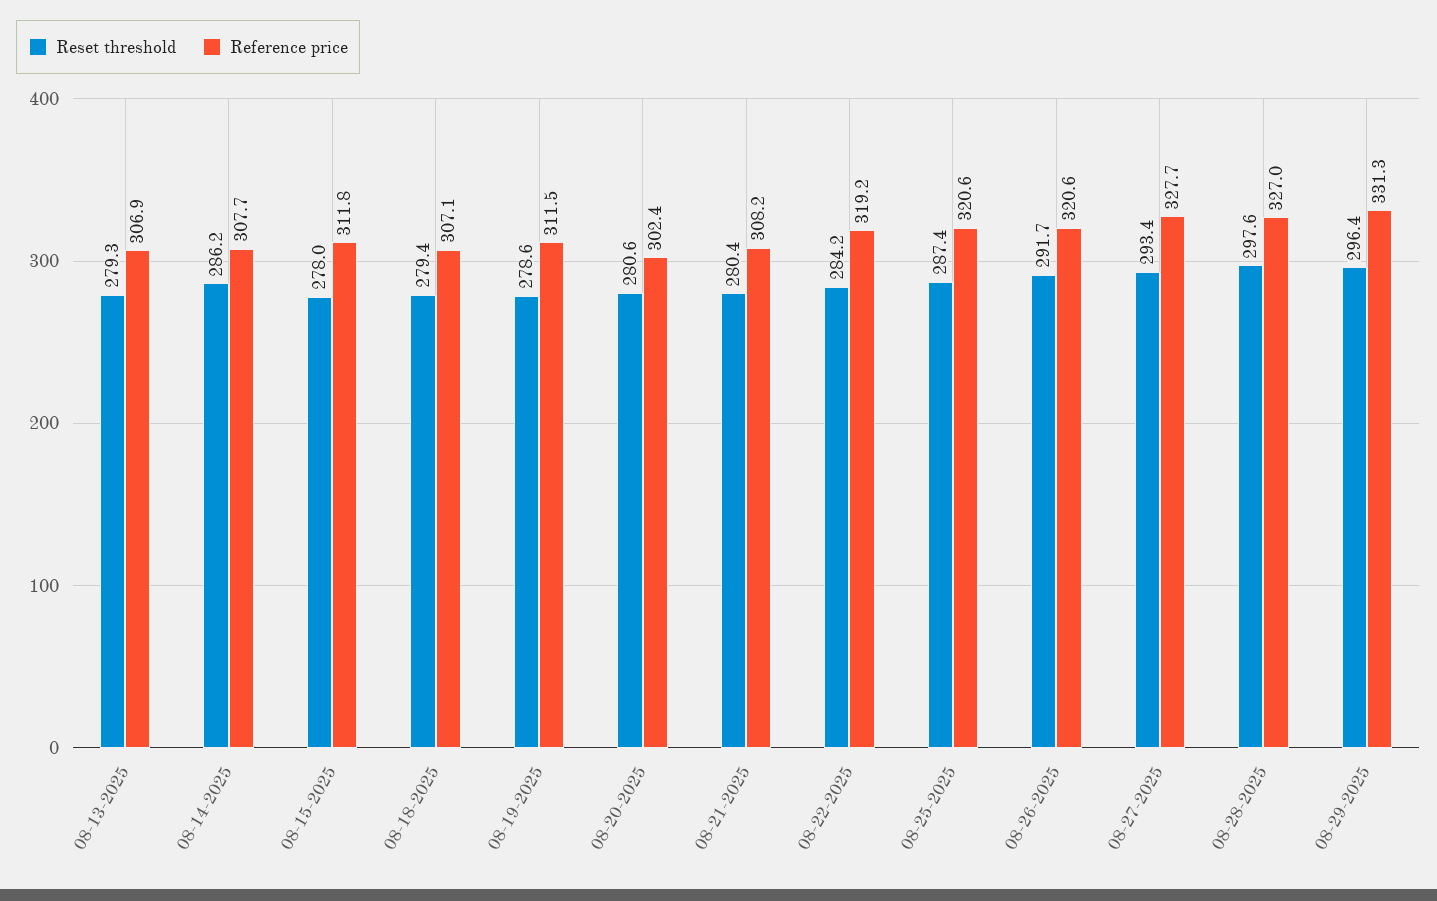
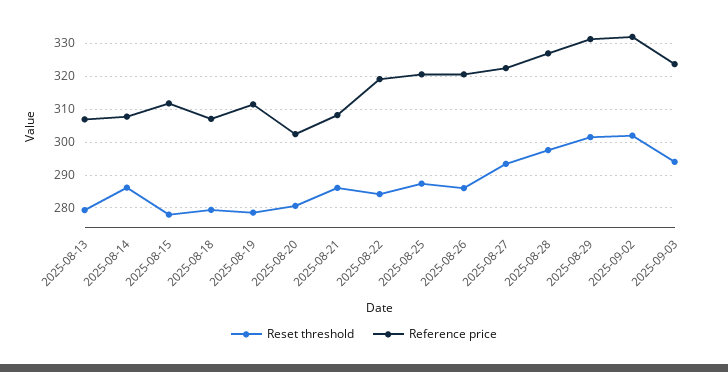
Reset threshold, 08-21-2025: 280.4 -> 286
Reset threshold, 08-26-2025: 291.7 -> 286
Reference price, 08-27-2025: 327.7 -> 322
Reset threshold, 08-29-2025: 296.4 -> 302
Reset threshold, 2025-09-02: none -> 302
Reference price, 2025-09-02: none -> 332
Reset threshold, 2025-09-03: none -> 294
Reference price, 2025-09-03: none -> 324

